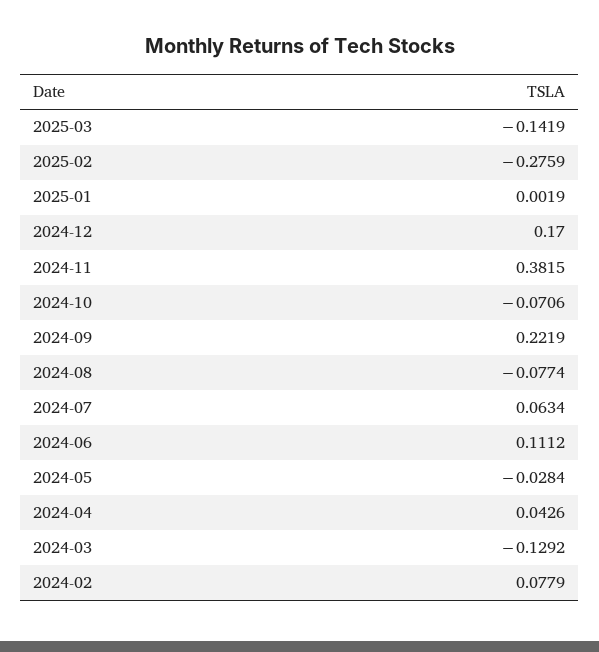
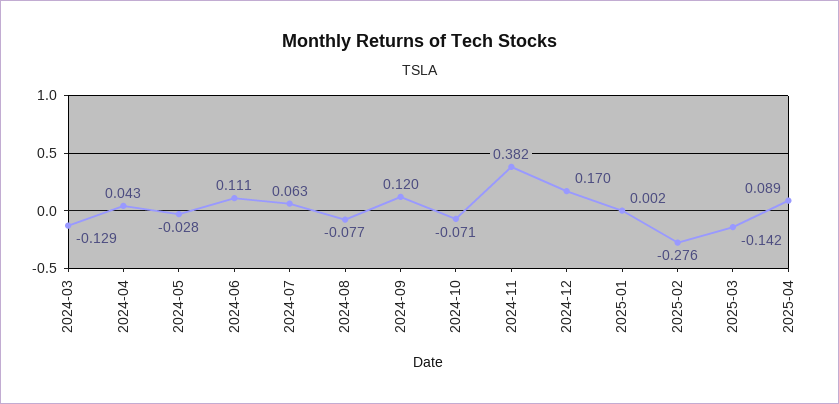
2024-09: 0.2219 -> 0.12
2024-02: 0.0779 -> none
2025-04: none -> 0.089

